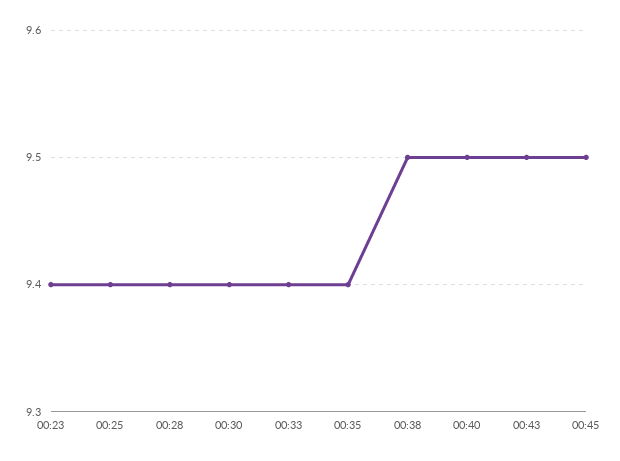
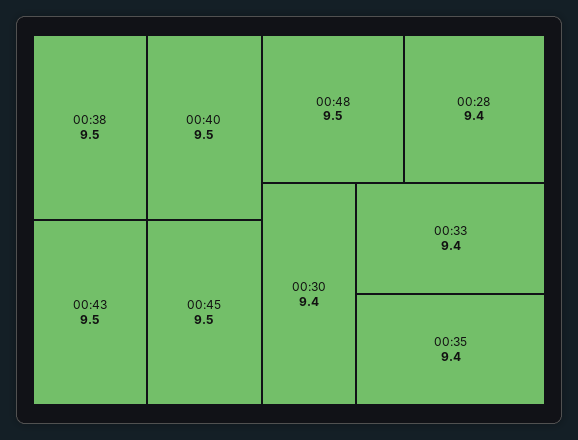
00:23: 9.4 -> none
00:25: 9.4 -> none
00:48: none -> 9.5

